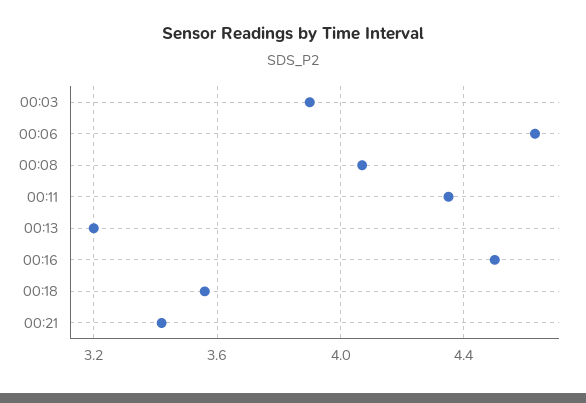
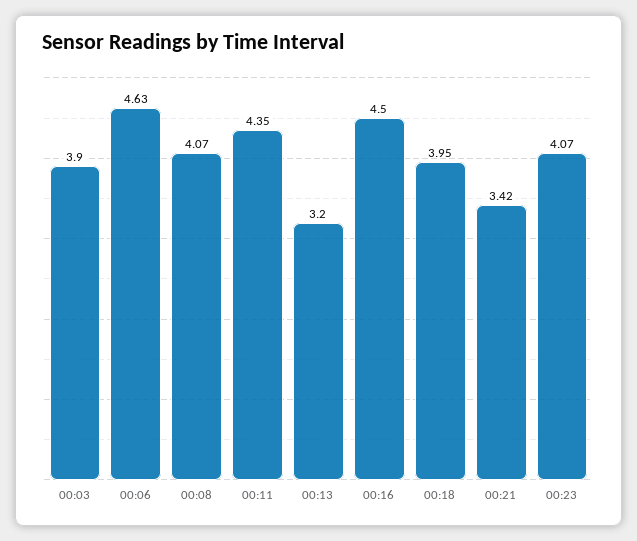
00:18: 3.55 -> 3.95
00:23: none -> 4.07

